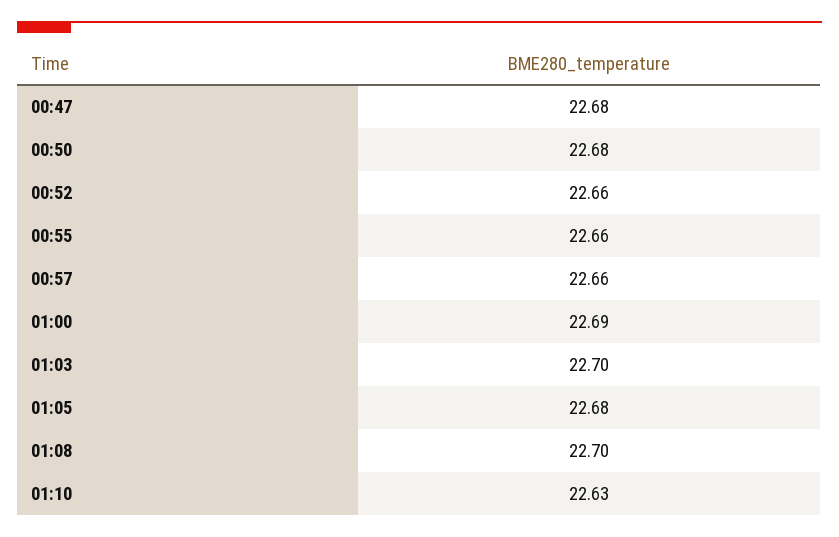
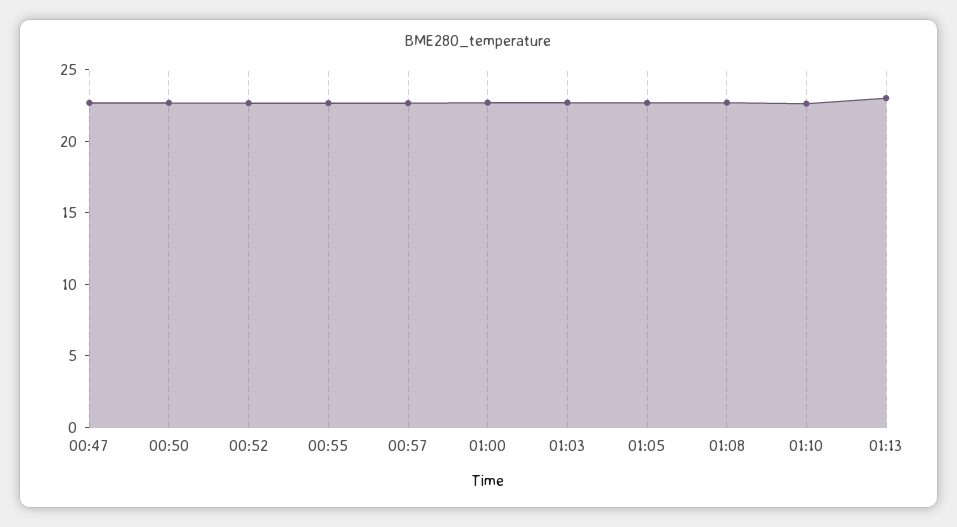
01:13: none -> 23

